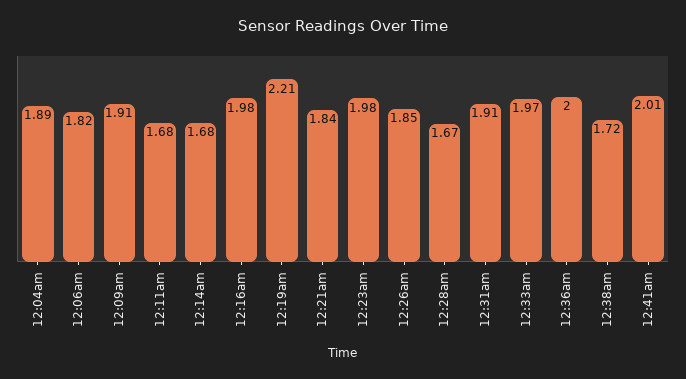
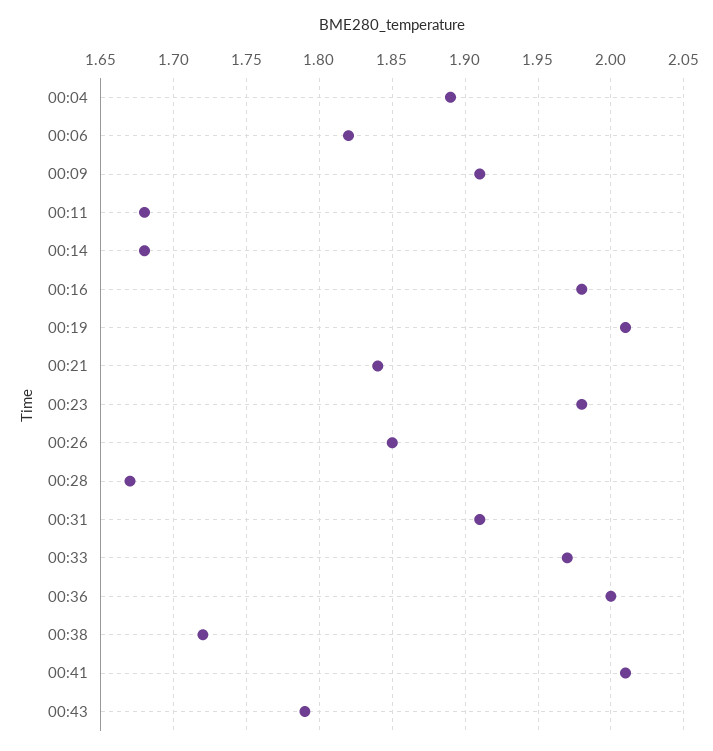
12:19am: 2.21 -> 2.01
00:43: none -> 1.79

